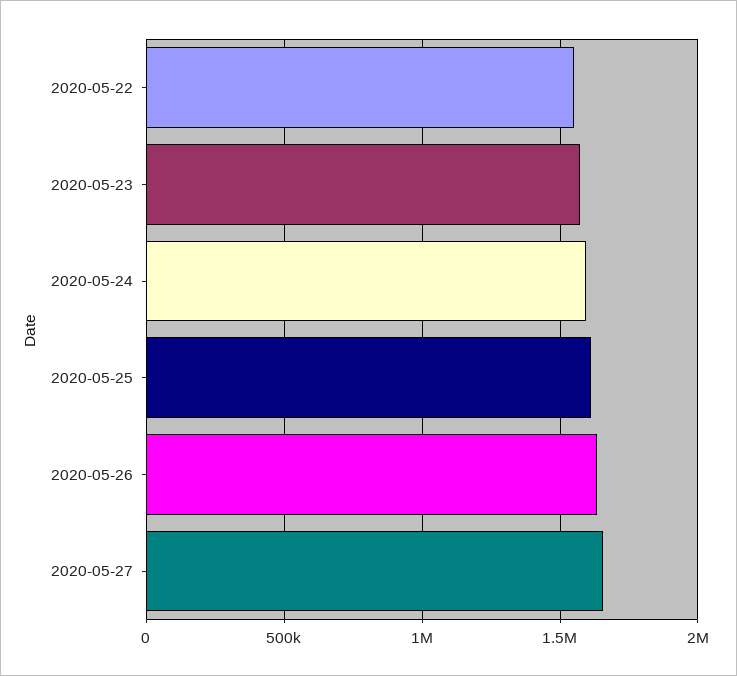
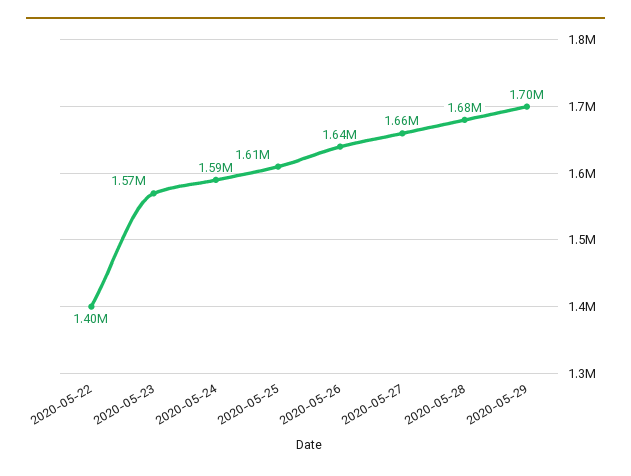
2020-05-22: 1550000 -> 1400000
2020-05-28: none -> 1680000
2020-05-29: none -> 1700000

